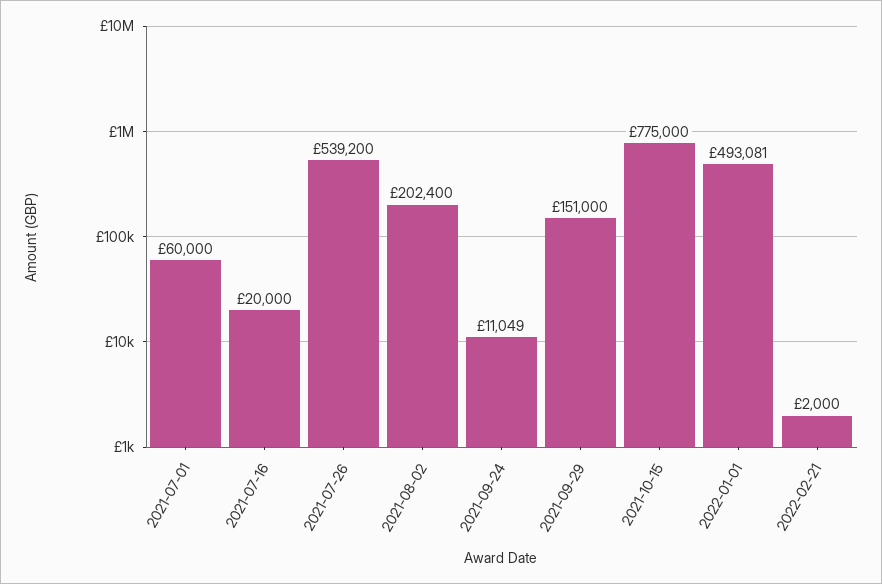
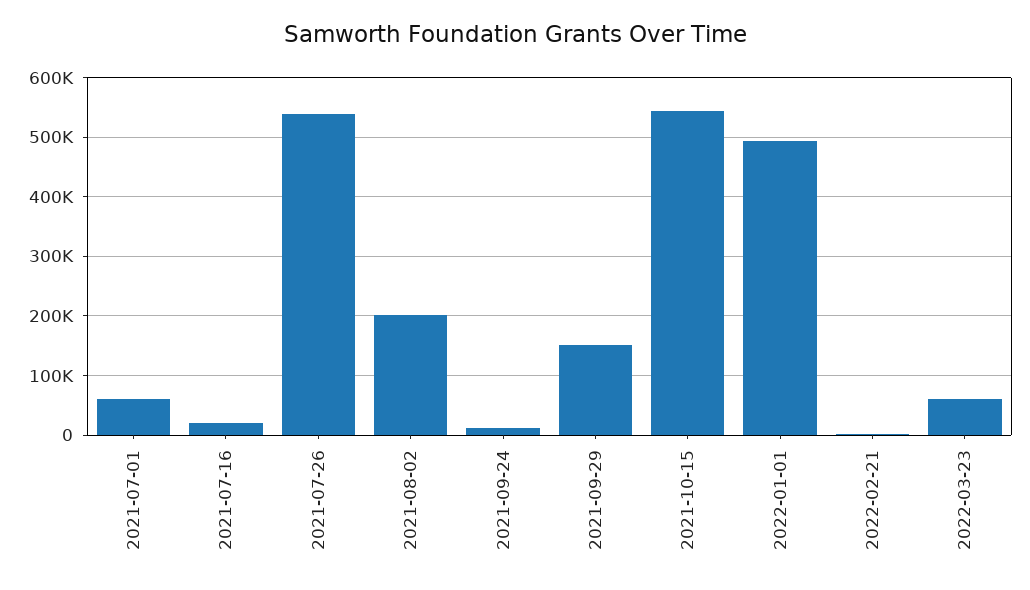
2021-10-15: 775000 -> 540000
2022-03-23: none -> 60000

